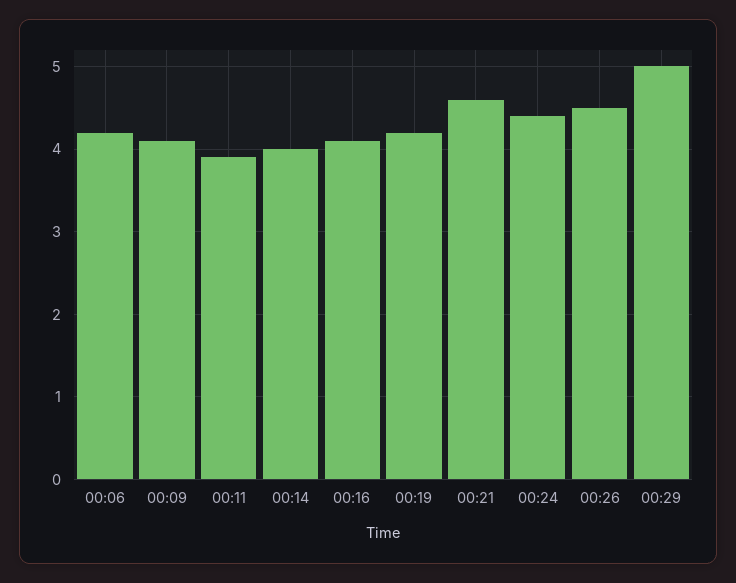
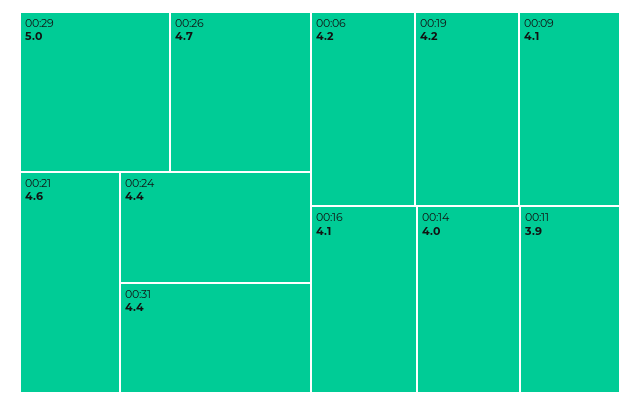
00:26: 4.5 -> 4.7
00:31: none -> 4.4

